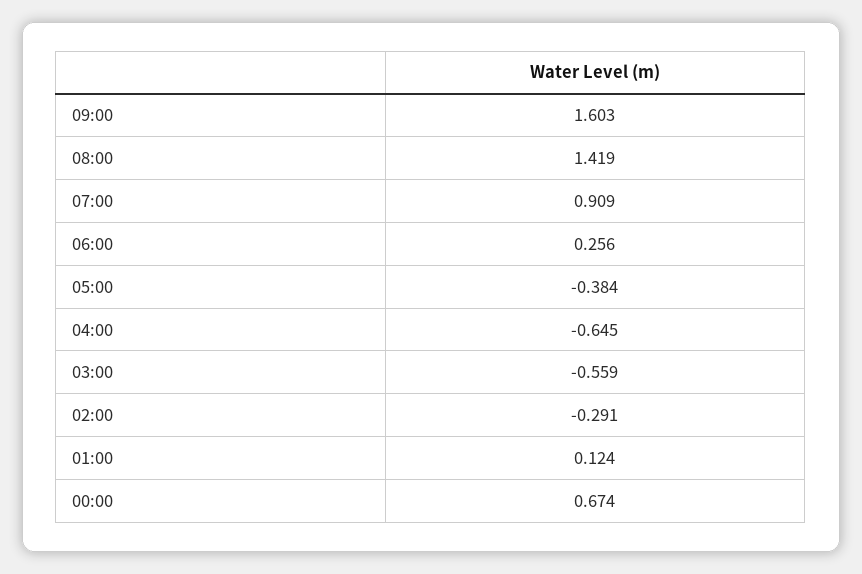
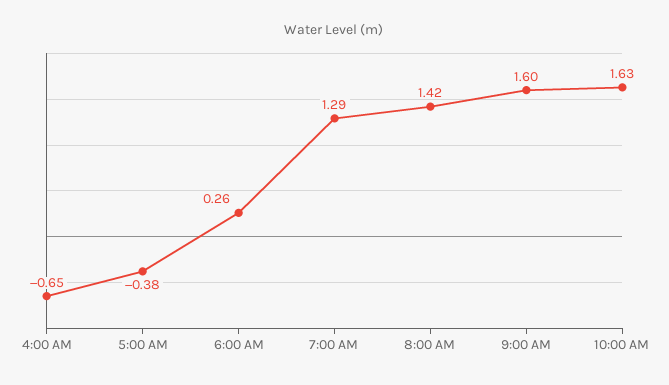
07:00: 0.909 -> 1.29
03:00: -0.559 -> none
02:00: -0.291 -> none
01:00: 0.124 -> none
00:00: 0.674 -> none
10:00 AM: none -> 1.63

